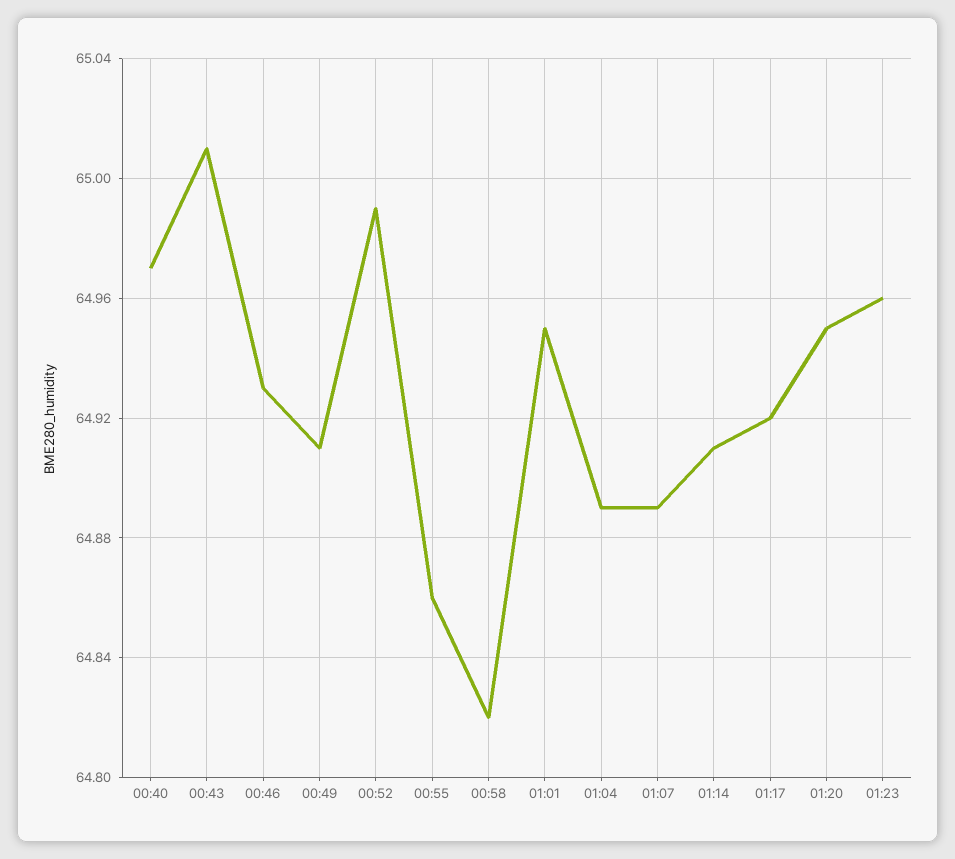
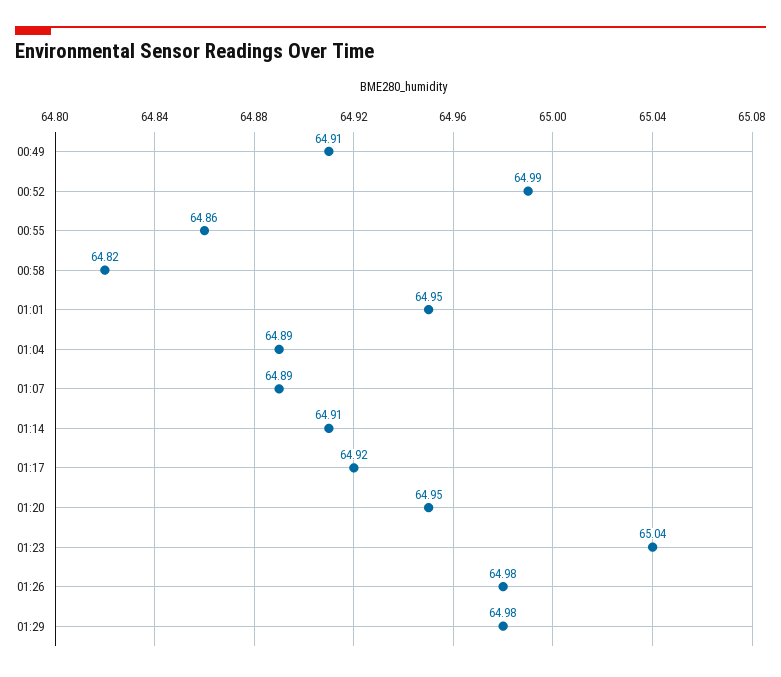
00:40: 64.97 -> none
00:43: 65.01 -> none
00:46: 64.93 -> none
01:23: 64.96 -> 65.04
01:26: none -> 64.98
01:29: none -> 64.98

